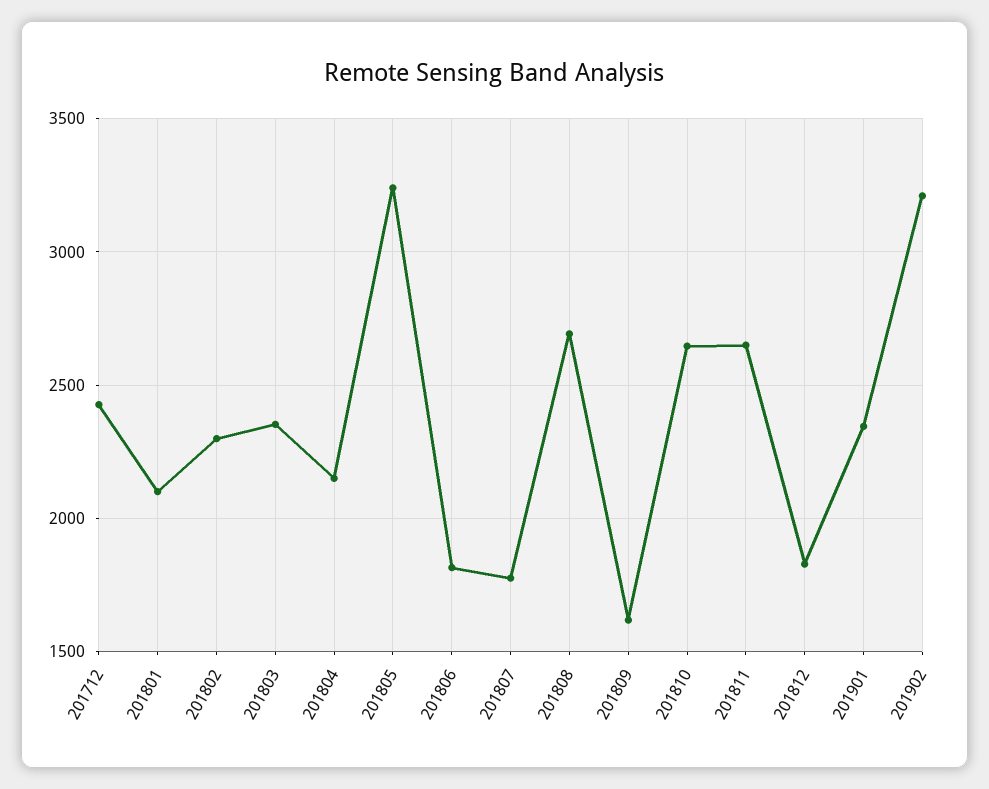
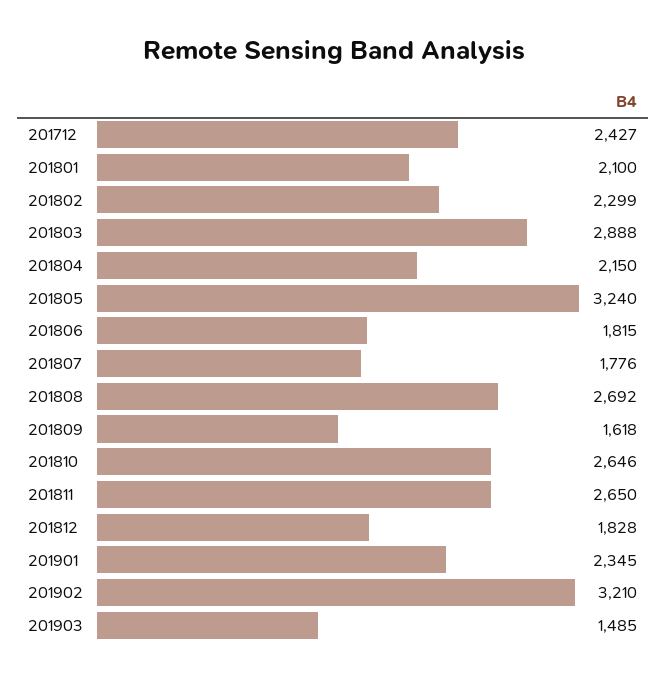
201803: 2350 -> 2888
201903: none -> 1485

